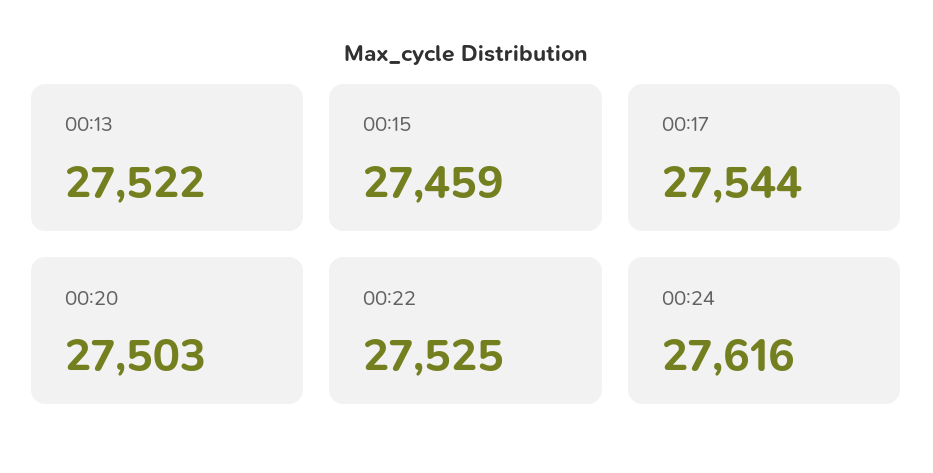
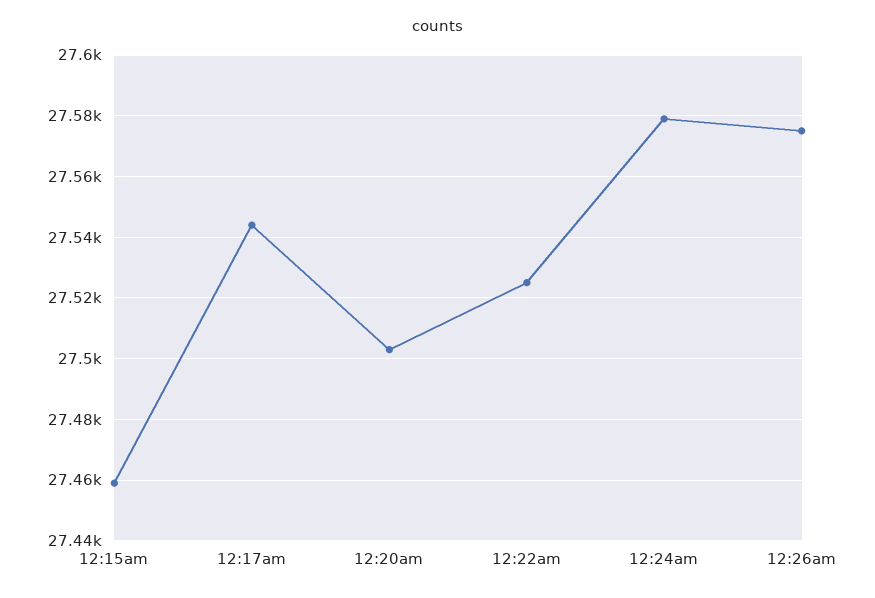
00:13: 27522 -> none
00:24: 27616 -> 27580
12:26am: none -> 27575

